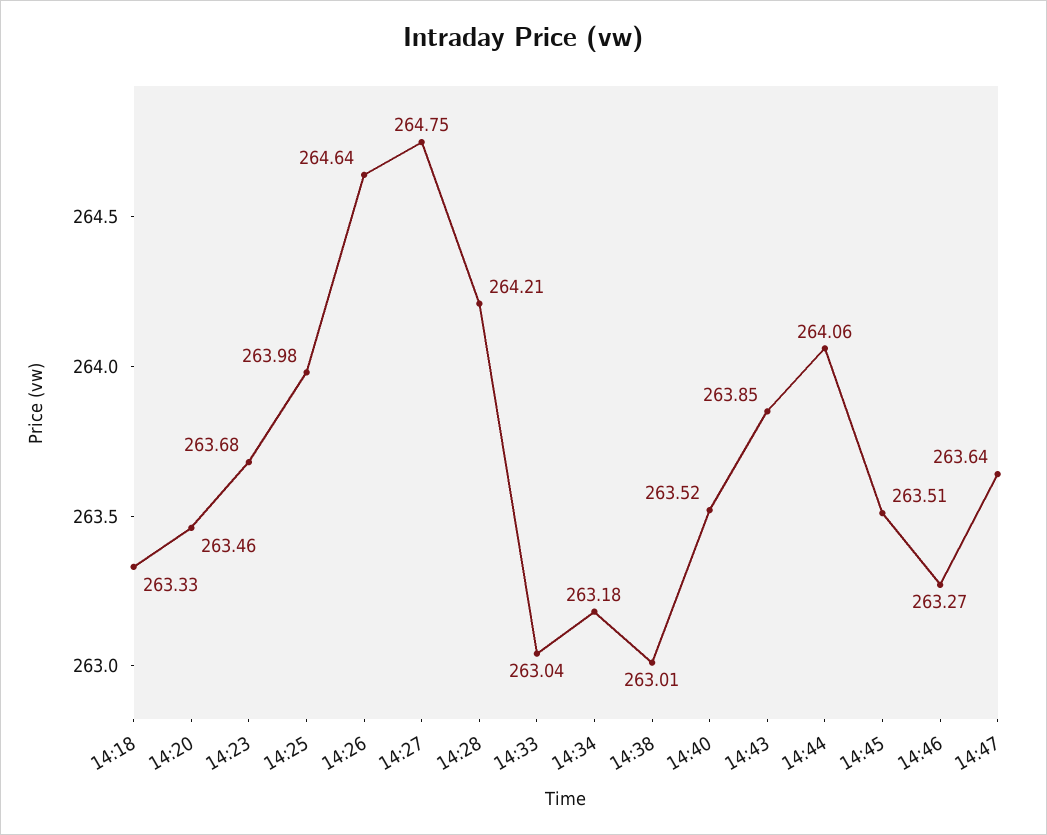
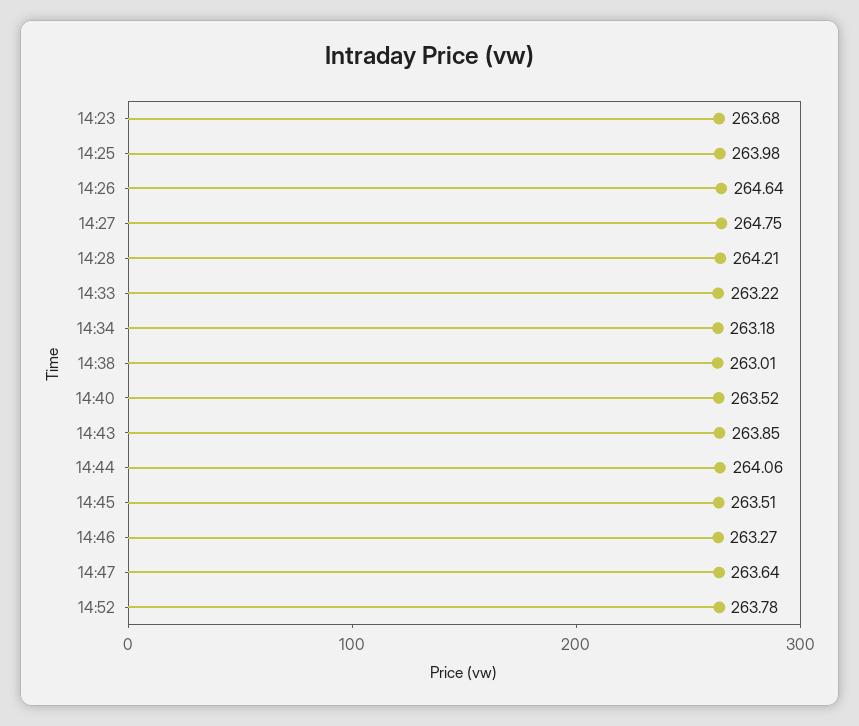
14:18: 263.33 -> none
14:20: 263.46 -> none
14:33: 263.04 -> 263.22
14:52: none -> 263.78

